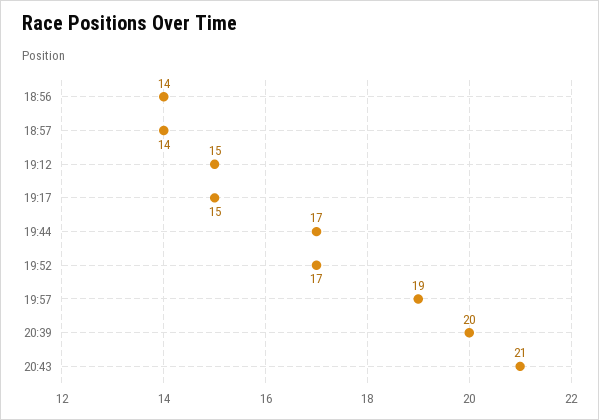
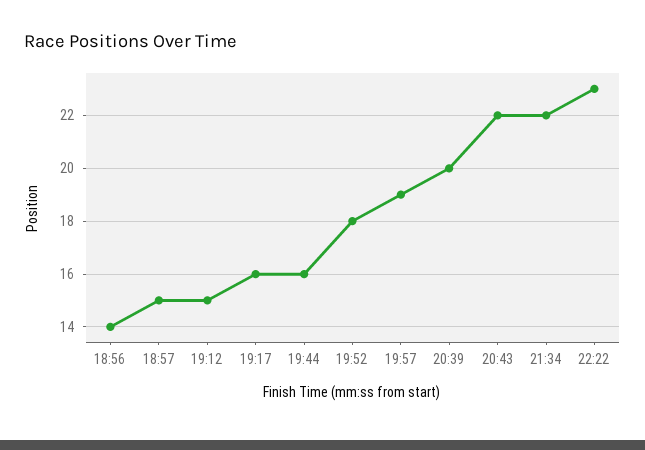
18:57: 14 -> 15
19:17: 15 -> 16
19:44: 17 -> 16
19:52: 17 -> 18
20:43: 21 -> 22
21:34: none -> 22
22:22: none -> 23

